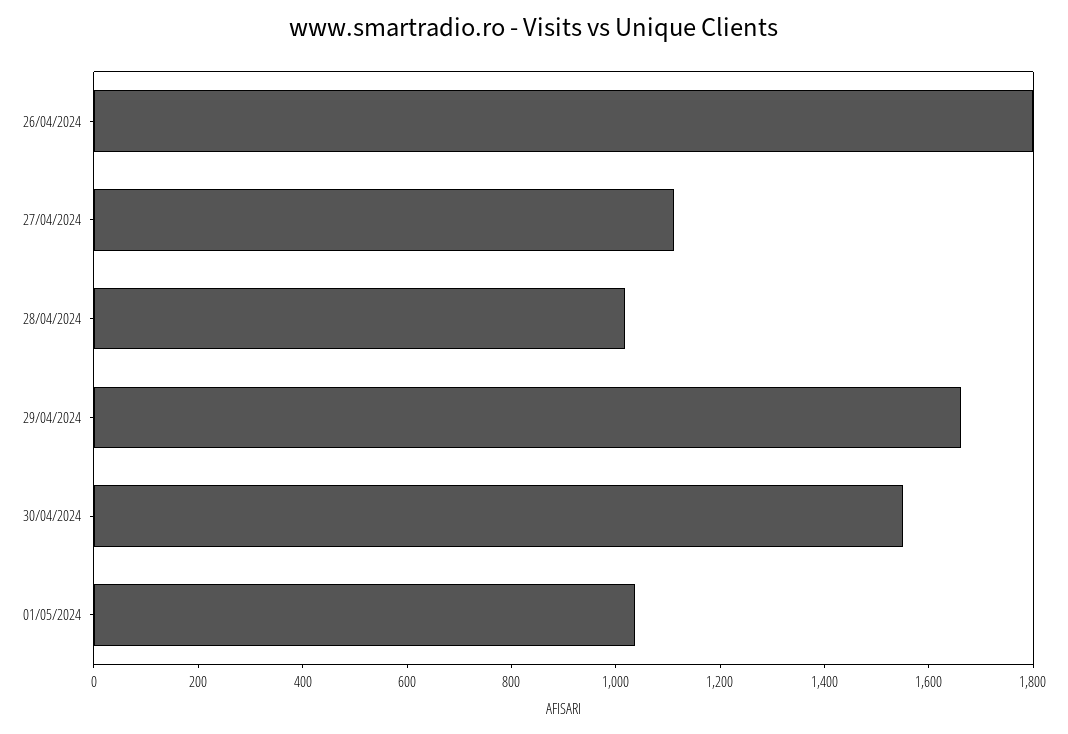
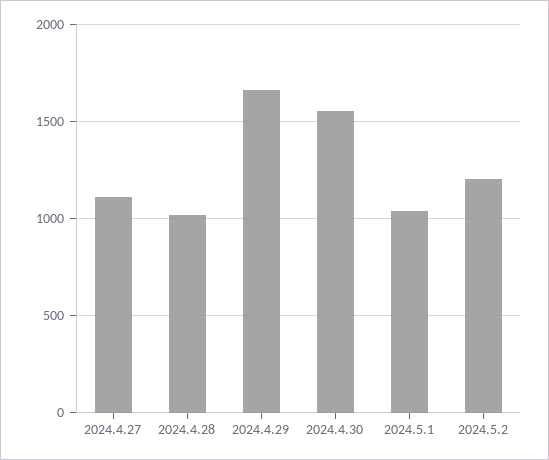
26/04/2024: 1800 -> none
2024.5.2: none -> 1200

